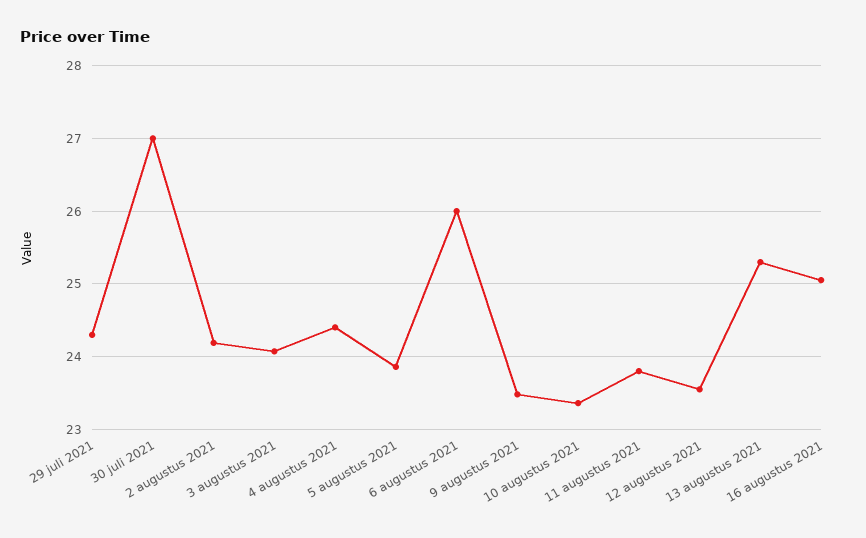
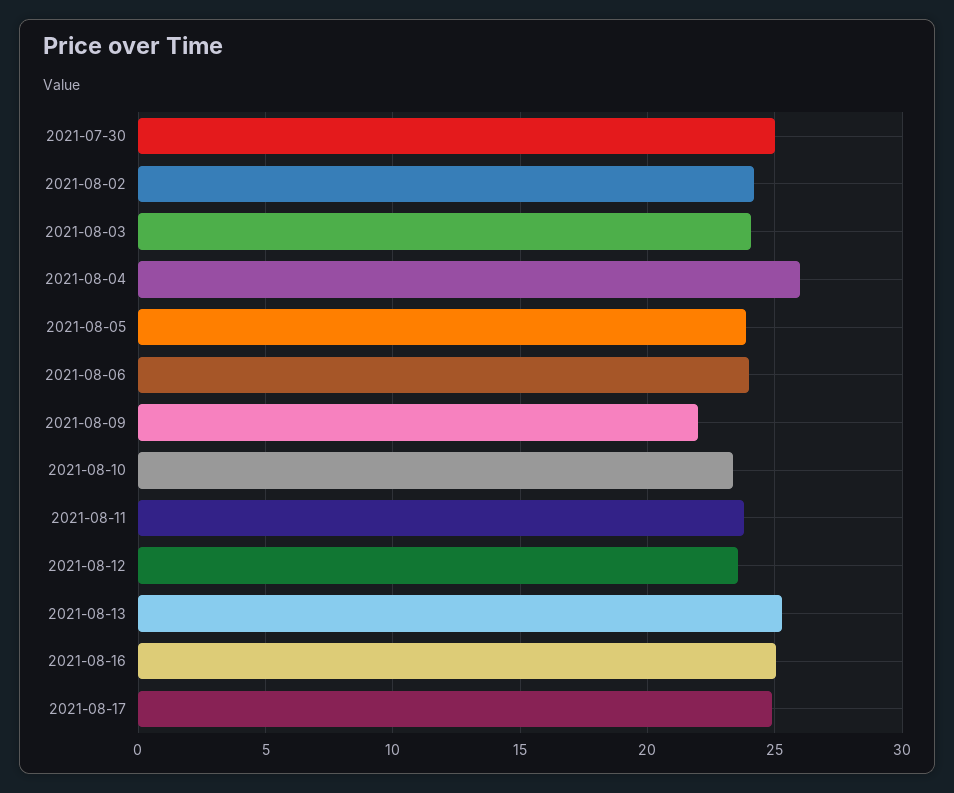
29 juli 2021: 24.3 -> none
30 juli 2021: 27 -> 25
4 augustus 2021: 24.4 -> 26
6 augustus 2021: 26 -> 24
9 augustus 2021: 23.5 -> 22
2021-08-17: none -> 25

